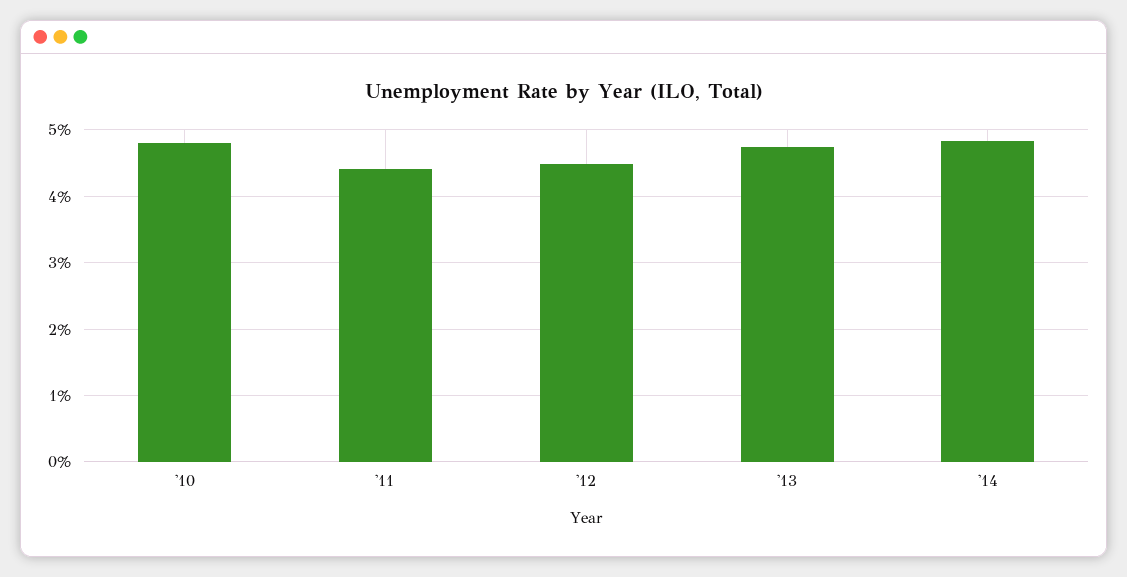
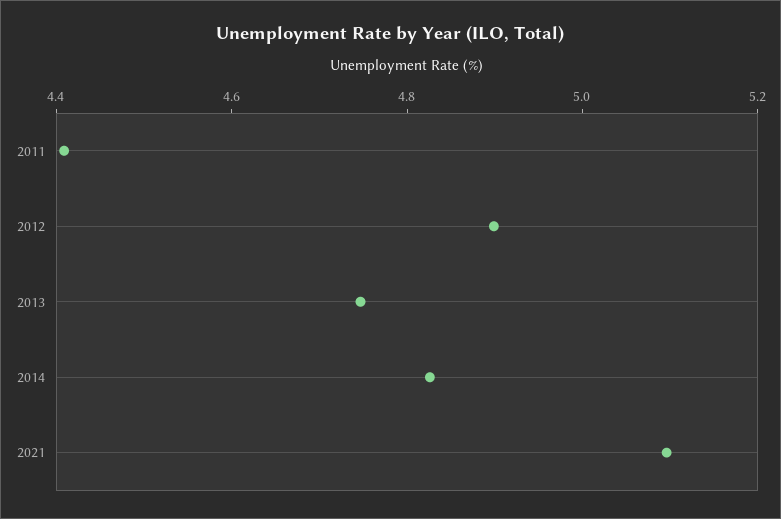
'10: 4.8 -> none
'12: 4.5 -> 4.9
2021: none -> 5.1

